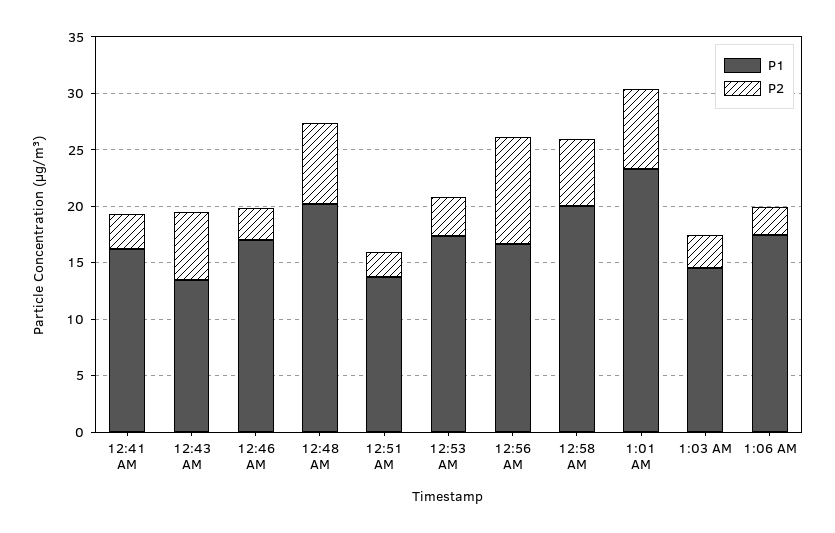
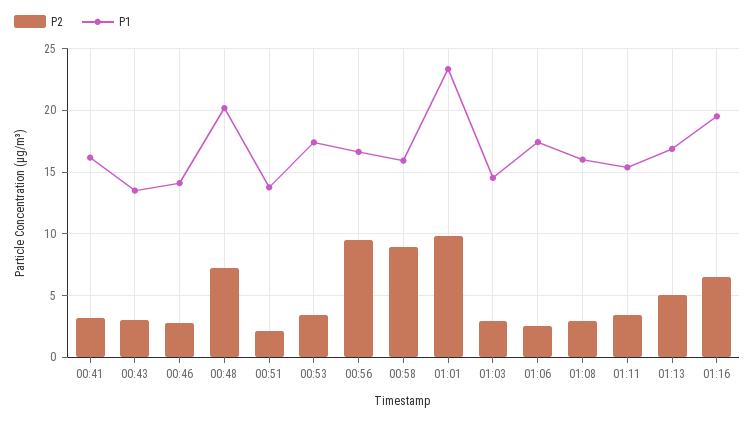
P2, 12:43 AM: 6 -> 3
P1, 12:46 AM: 17 -> 14
P1, 12:58 AM: 20 -> 16
P2, 12:58 AM: 6 -> 9
P2, 1:01 AM: 7 -> 10
P2, 01:08: none -> 3
P1, 01:08: none -> 16
P2, 01:11: none -> 3.5
P1, 01:11: none -> 15.5
P2, 01:13: none -> 5
P1, 01:13: none -> 17
P2, 01:16: none -> 6.5
P1, 01:16: none -> 19.5

